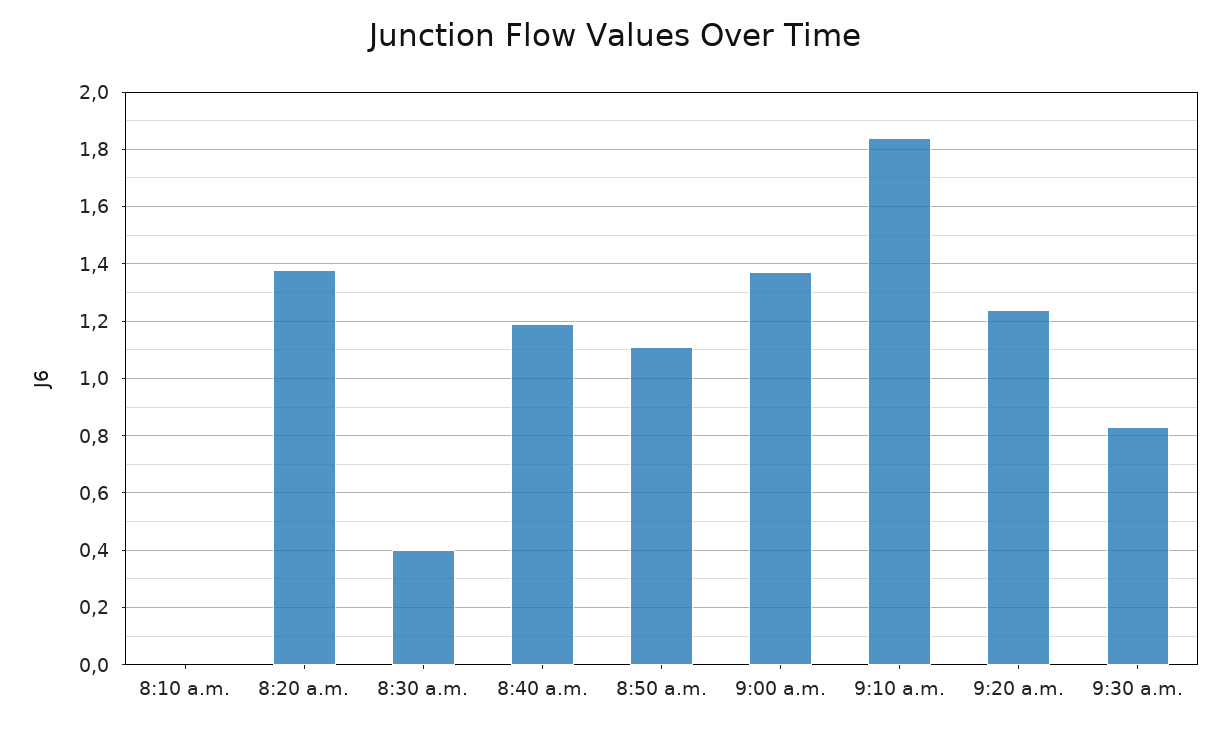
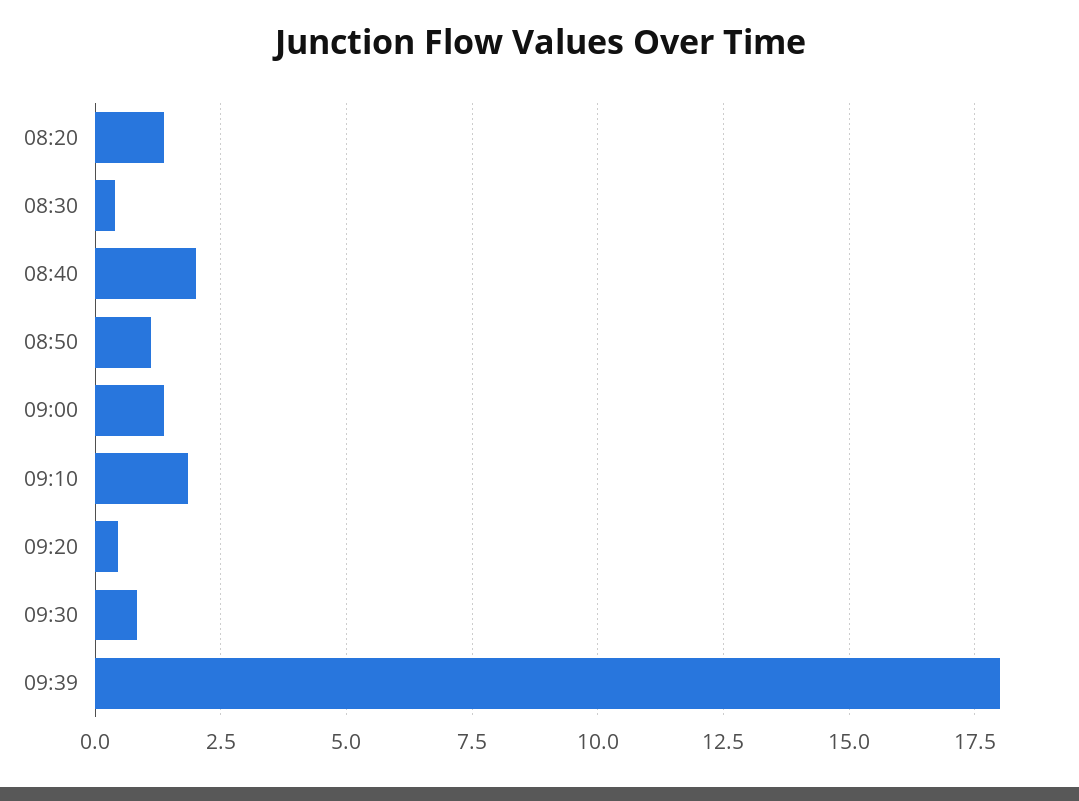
8:10 a.m.: 0 -> none
8:40 a.m.: 1.2 -> 2
9:20 a.m.: 1.25 -> 0.5
09:39: none -> 18

